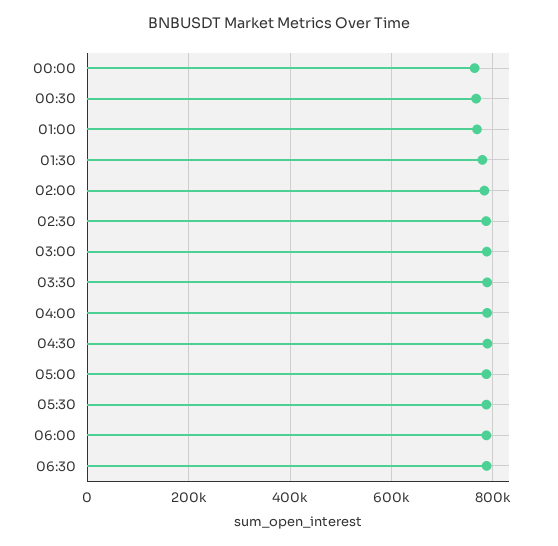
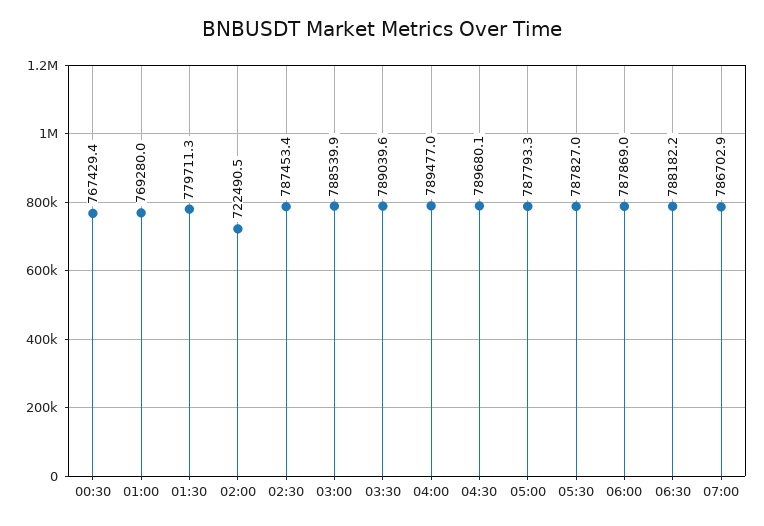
00:00: 760000 -> none
02:00: 780000 -> 722490.5
07:00: none -> 786702.9

